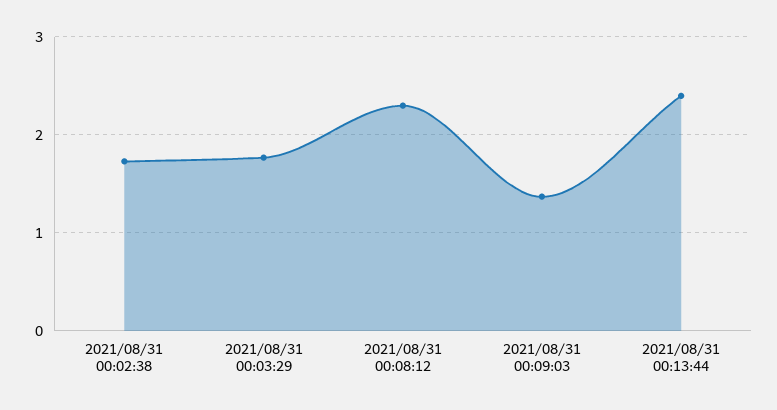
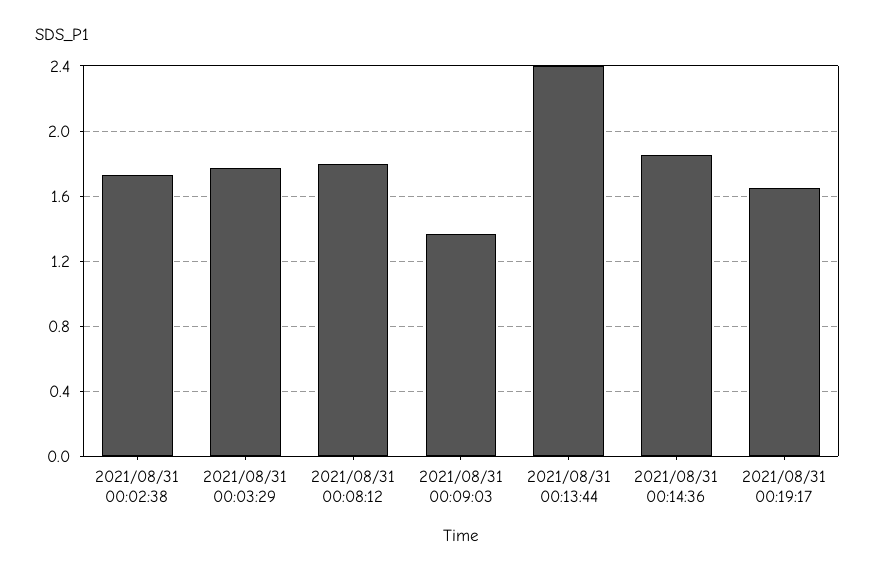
2021/08/31 00:08:12: 2.3 -> 1.8
2021/08/31 00:14:36: none -> 1.85
2021/08/31 00:19:17: none -> 1.65

